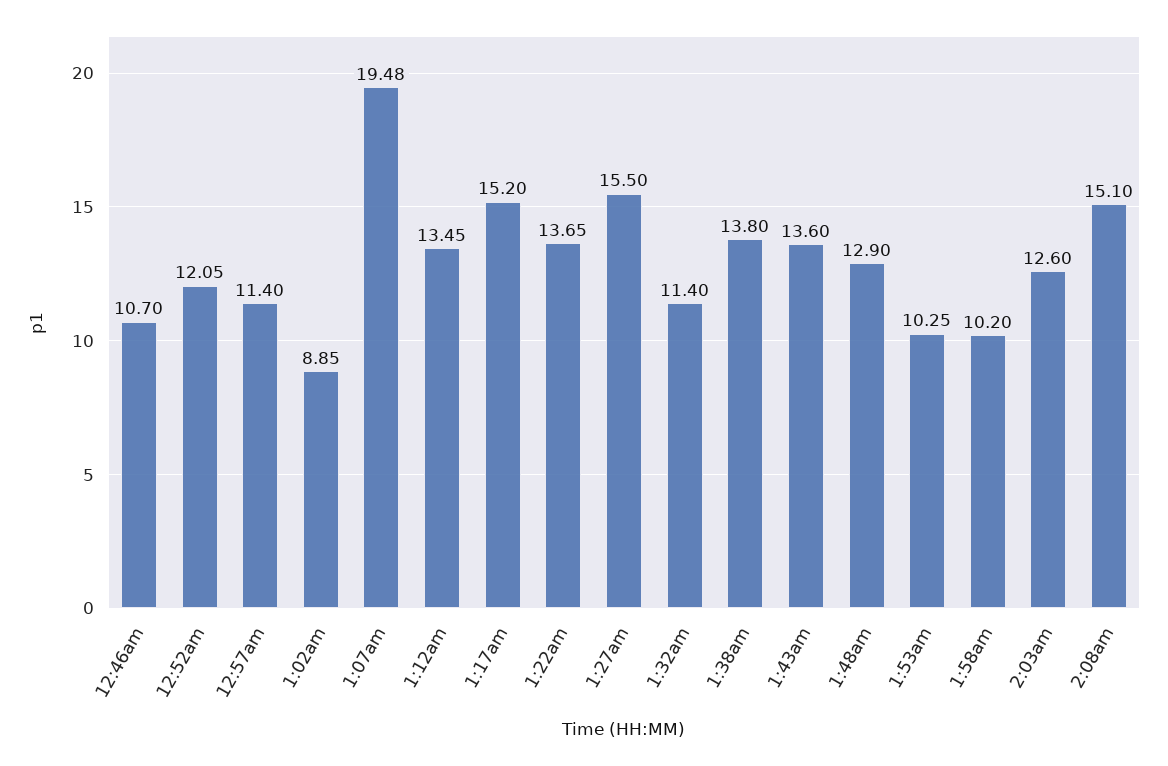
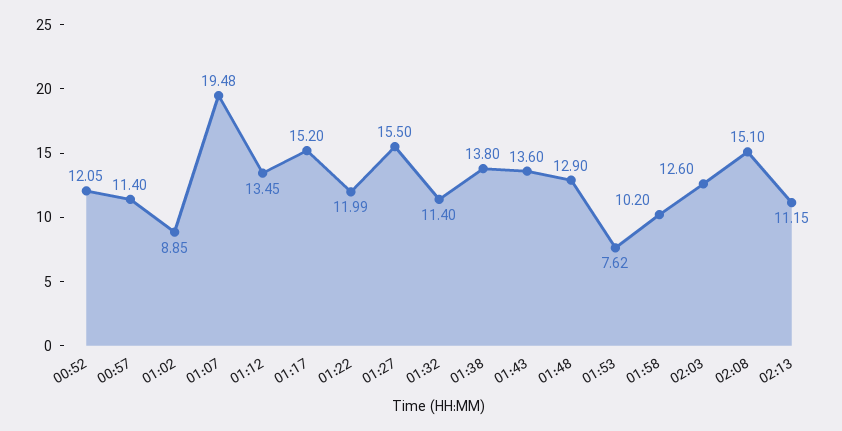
12:46am: 10.7 -> none
1:22am: 13.65 -> 11.99
1:53am: 10.25 -> 7.62
02:13: none -> 11.15

